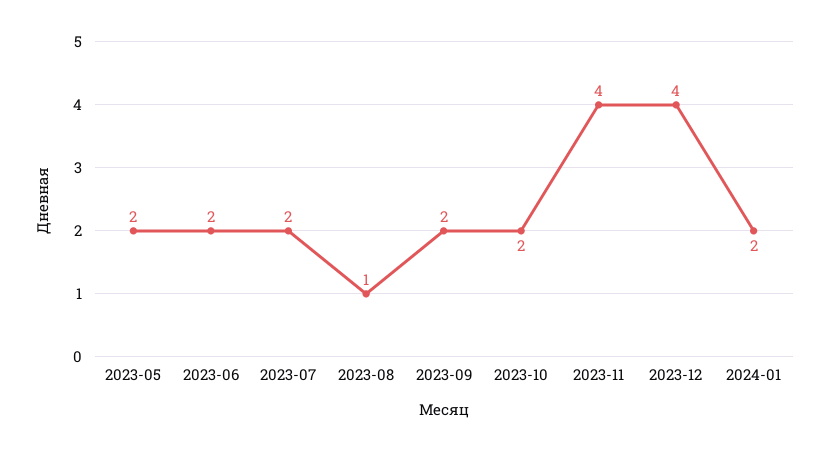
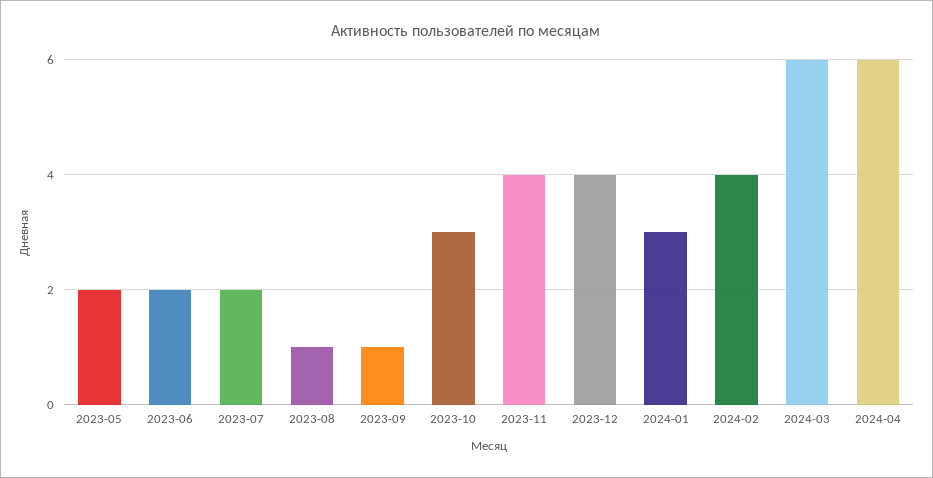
2023-09: 2 -> 1
2023-10: 2 -> 3
2024-01: 2 -> 3
2024-02: none -> 4
2024-03: none -> 6
2024-04: none -> 6

